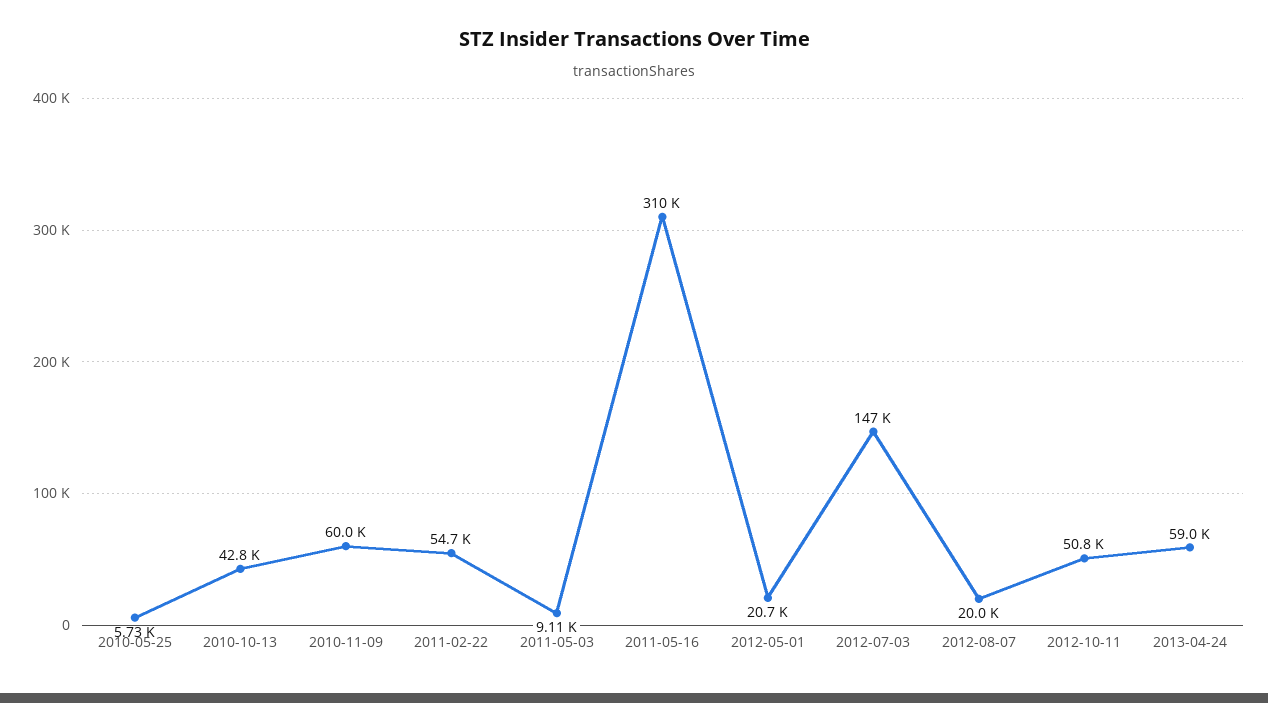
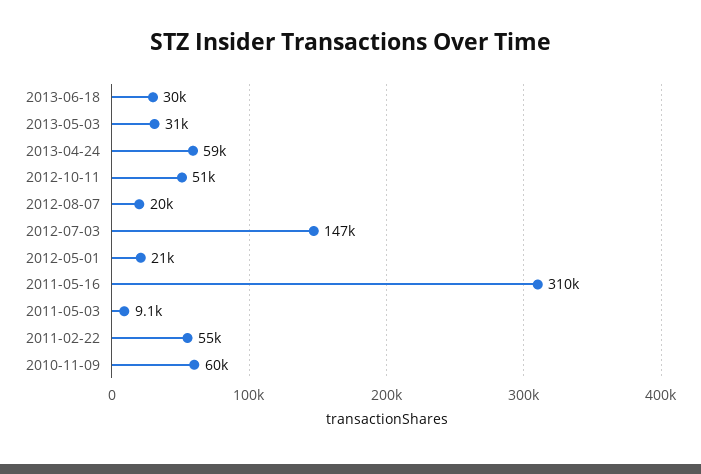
2010-05-25: 5730 -> none
2010-10-13: 42800 -> none
2013-06-18: none -> 30000
2013-05-03: none -> 31000

